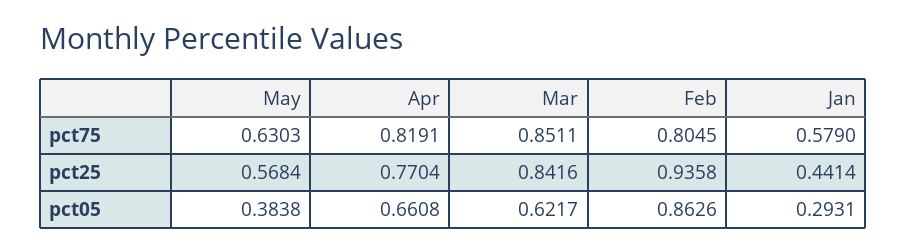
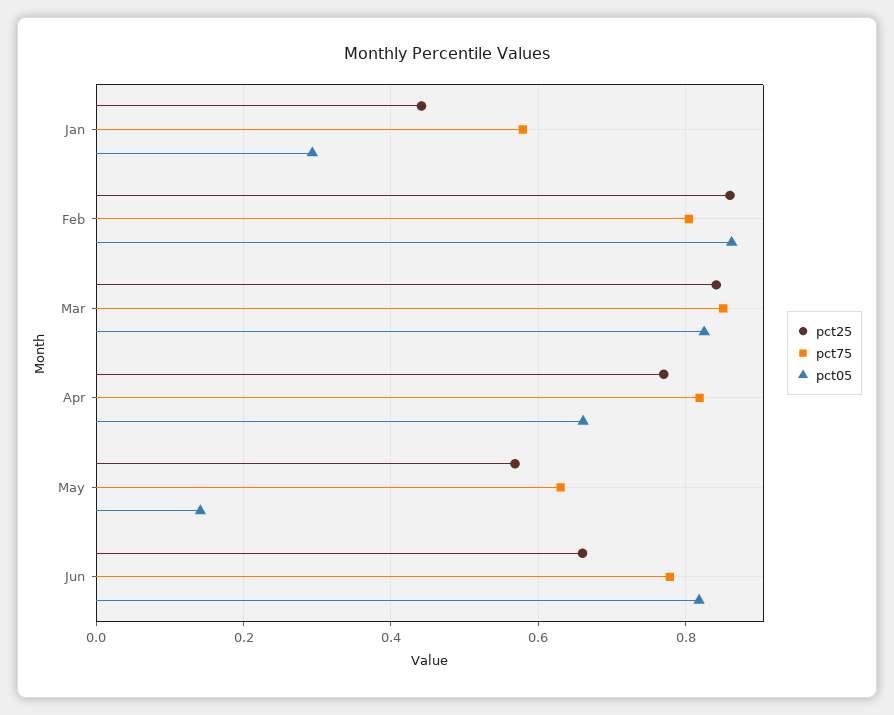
pct25, Feb: 0.9358 -> 0.86
pct05, May: 0.3838 -> 0.14
pct05, Mar: 0.6217 -> 0.82
pct25, Jun: none -> 0.66
pct75, Jun: none -> 0.78
pct05, Jun: none -> 0.82

